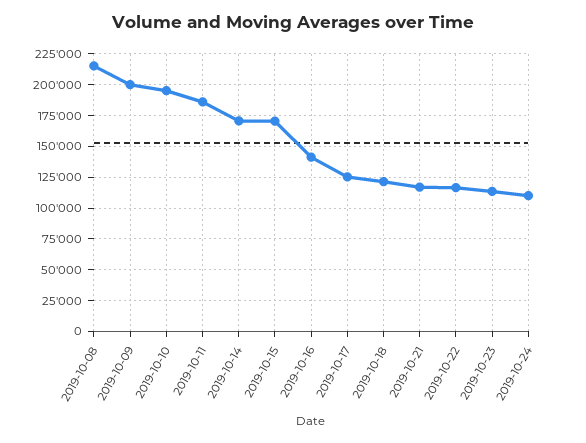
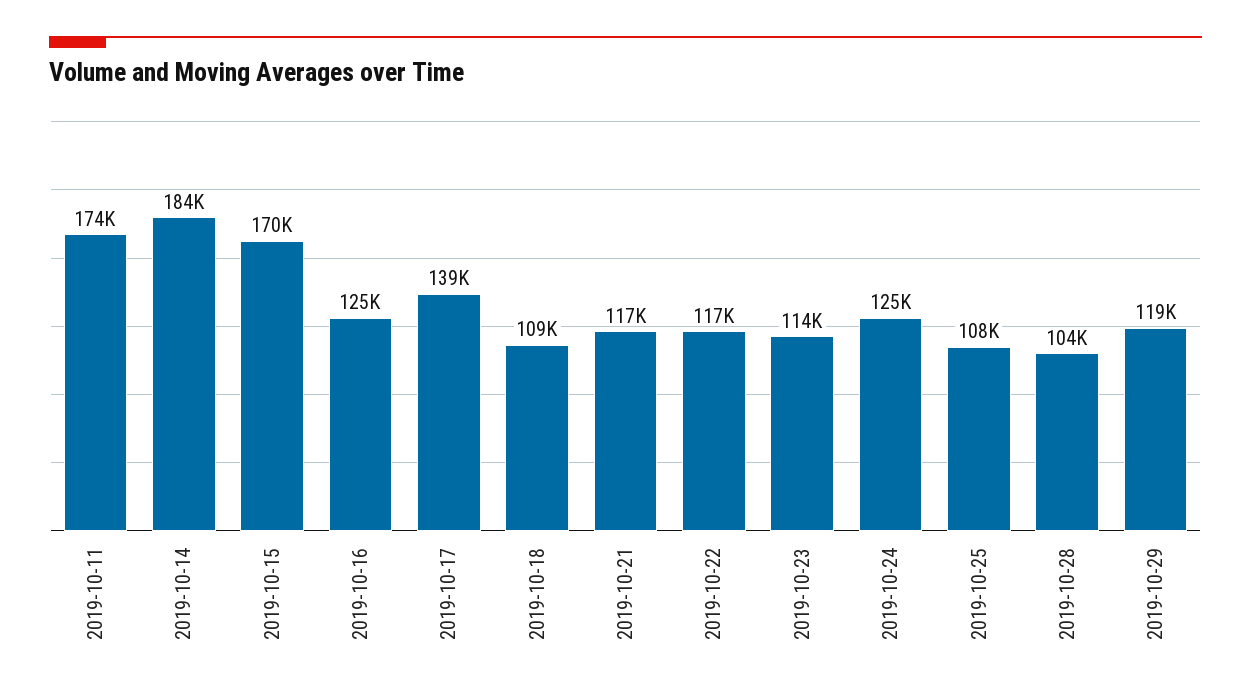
2019-10-08: 215000 -> none
2019-10-09: 200000 -> none
2019-10-10: 195000 -> none
2019-10-11: 185000 -> 174000
2019-10-14: 170000 -> 184000
2019-10-16: 140000 -> 125000
2019-10-17: 125000 -> 139000
2019-10-18: 120000 -> 109000
2019-10-24: 110000 -> 125000
2019-10-25: none -> 108000
2019-10-28: none -> 104000
2019-10-29: none -> 119000

